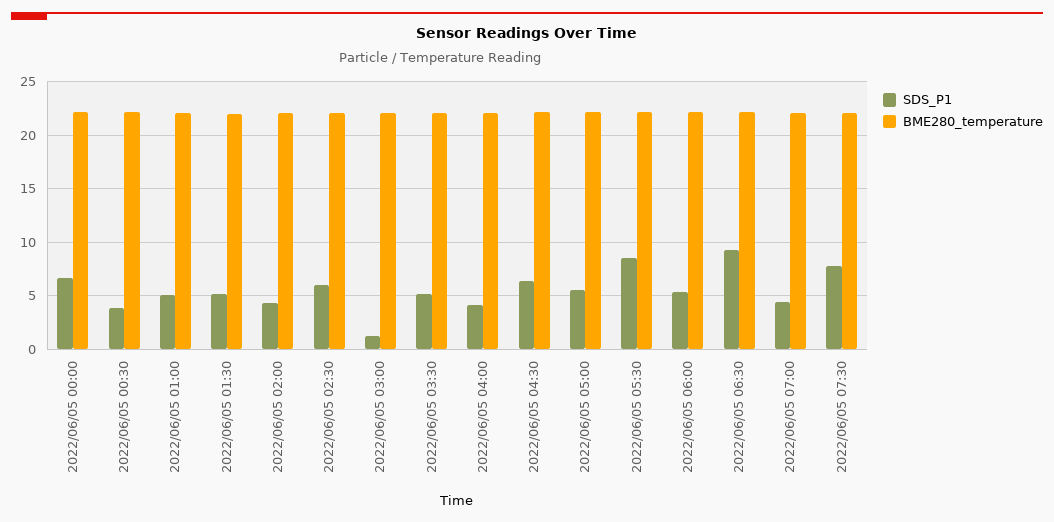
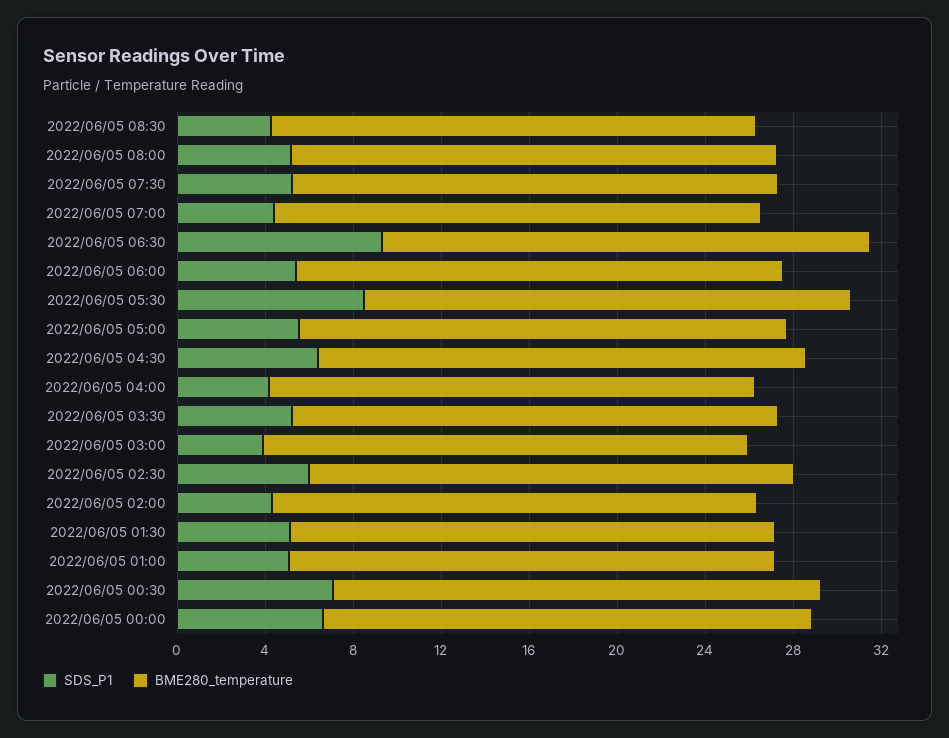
SDS_P1, 2022/06/05 00:30: 4 -> 7
SDS_P1, 2022/06/05 03:00: 1 -> 4
SDS_P1, 2022/06/05 07:30: 8 -> 5
SDS_P1, 2022/06/05 08:30: none -> 4
BME280_temperature, 2022/06/05 08:30: none -> 22
SDS_P1, 2022/06/05 08:00: none -> 5
BME280_temperature, 2022/06/05 08:00: none -> 22

